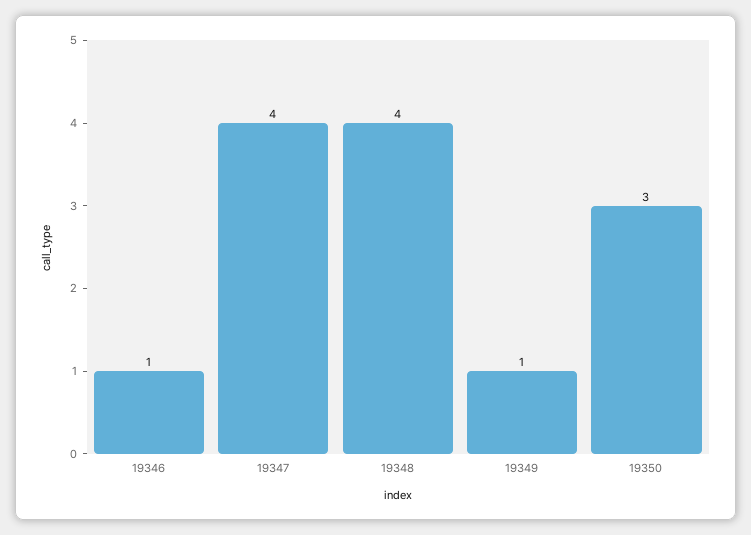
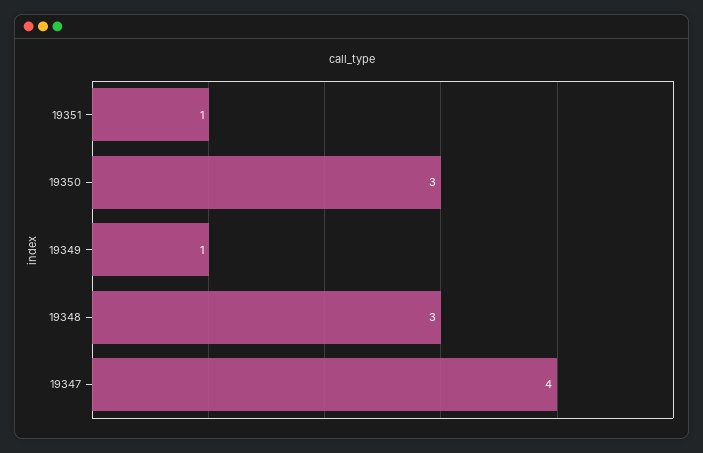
19346: 1 -> none
19348: 4 -> 3
19351: none -> 1

